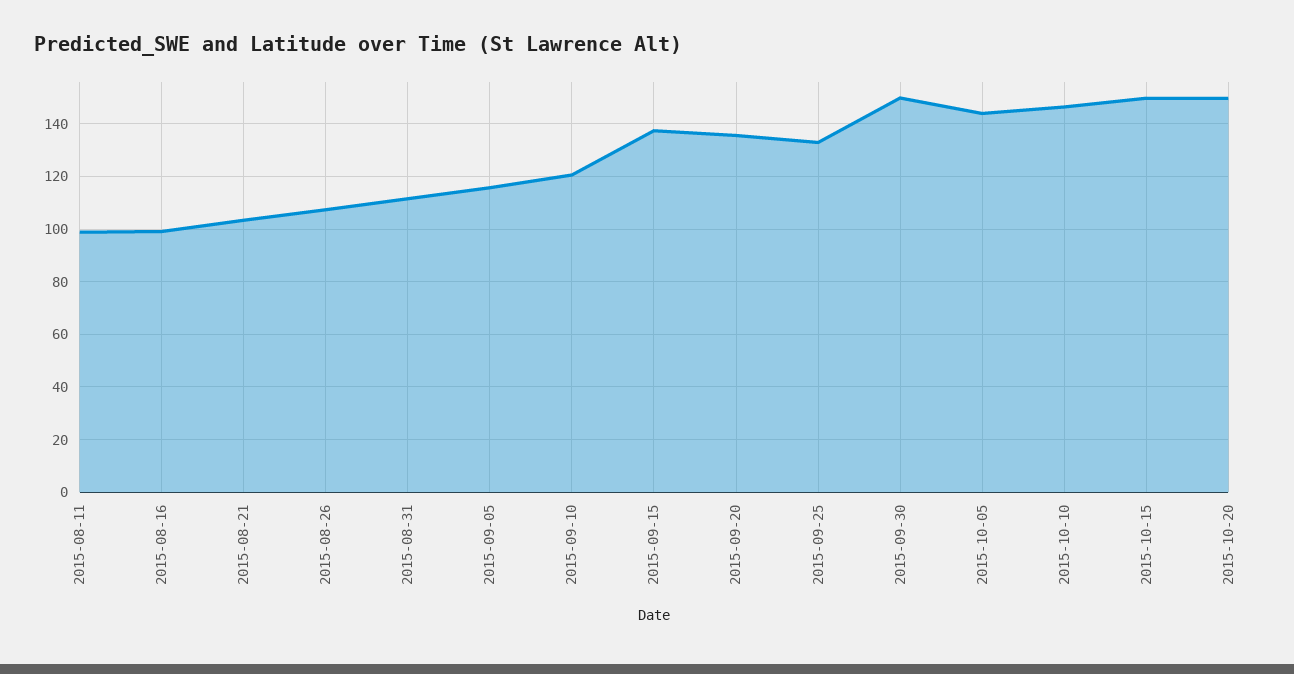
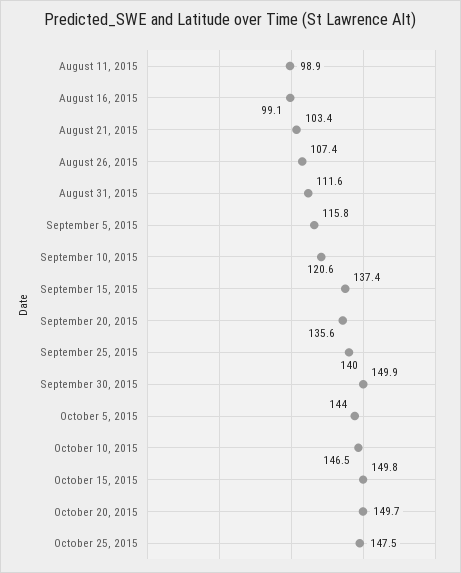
2015-09-25: 132.5 -> 140
October 25, 2015: none -> 147.5

